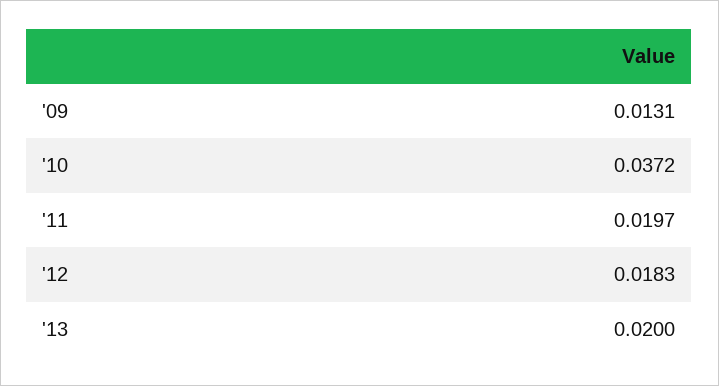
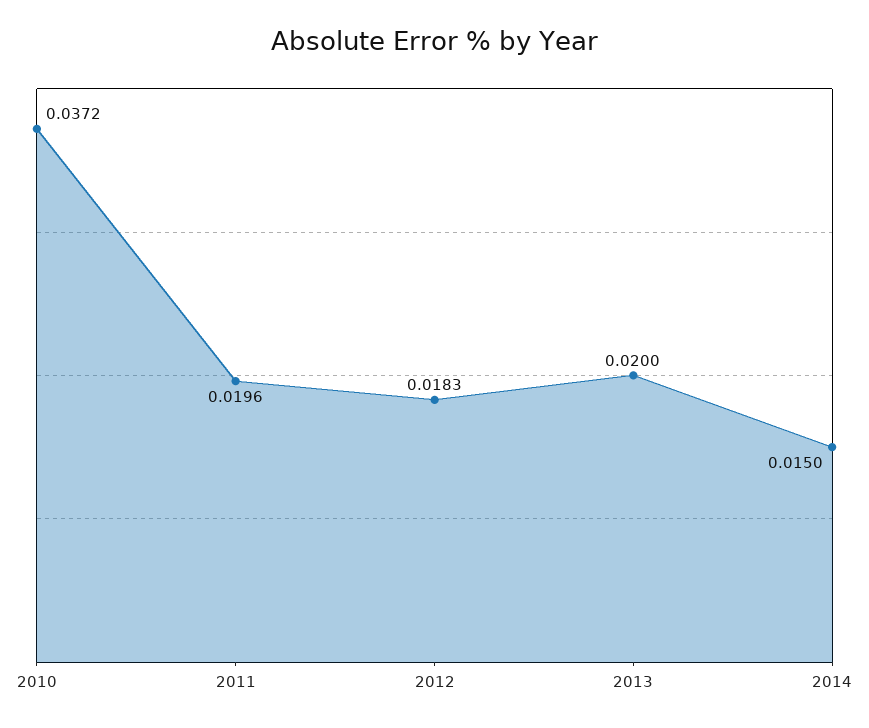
'09: 0.0131 -> none
'11: 0.0197 -> 0.0196
2014: none -> 0.015

